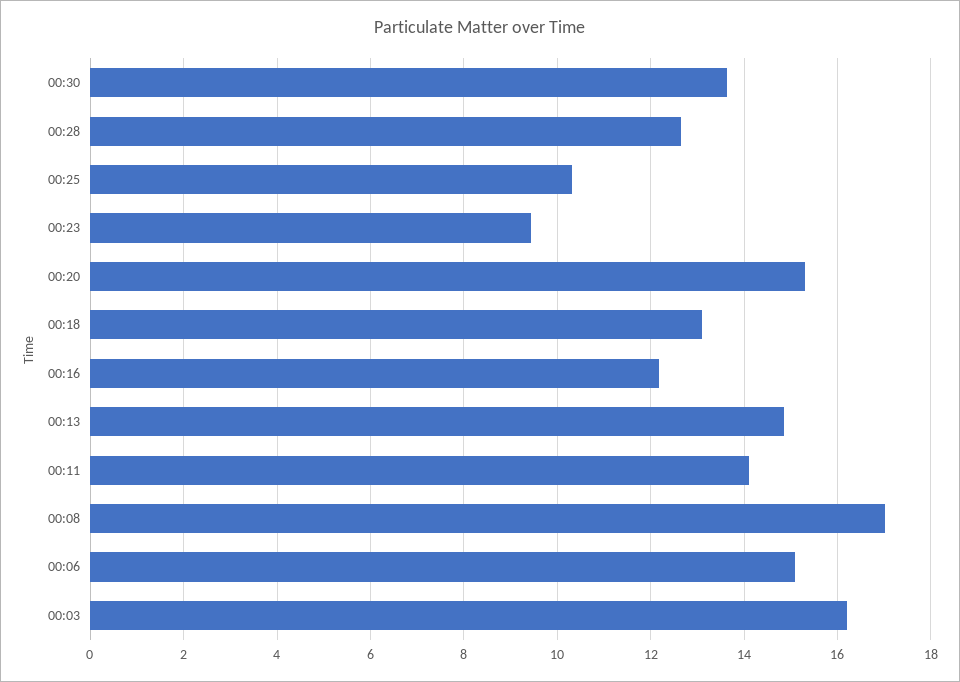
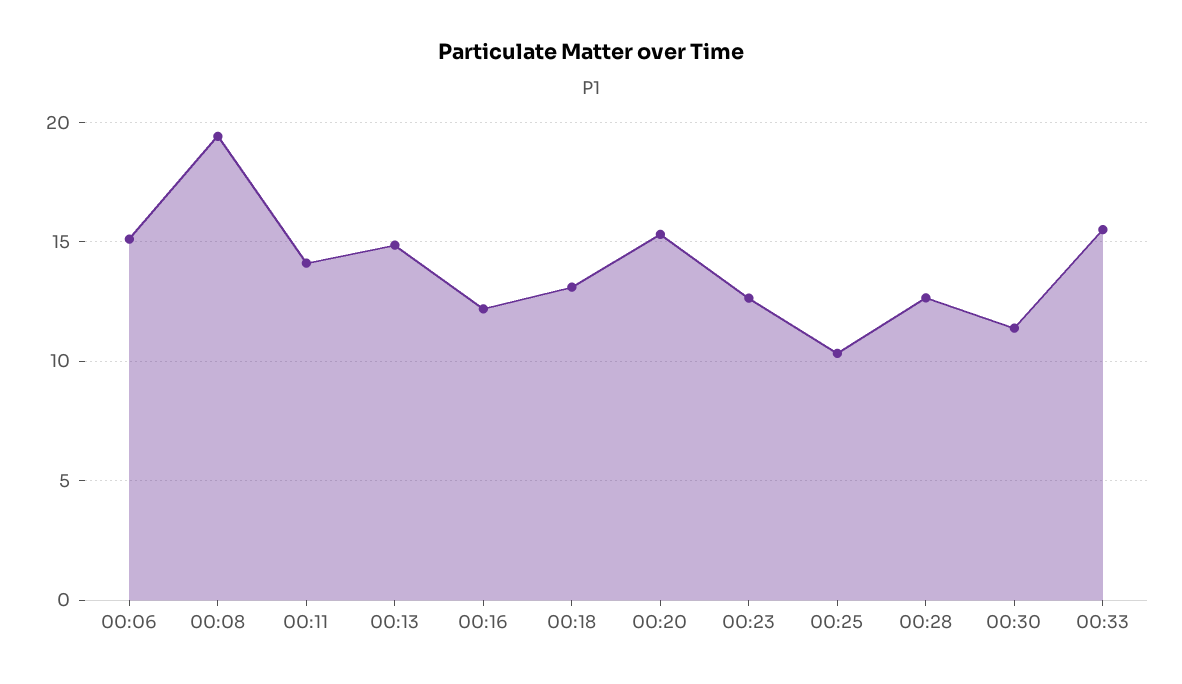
00:30: 13.6 -> 11.5
00:23: 9.4 -> 12.5
00:08: 17 -> 19.5
00:03: 16.2 -> none
00:33: none -> 15.5

